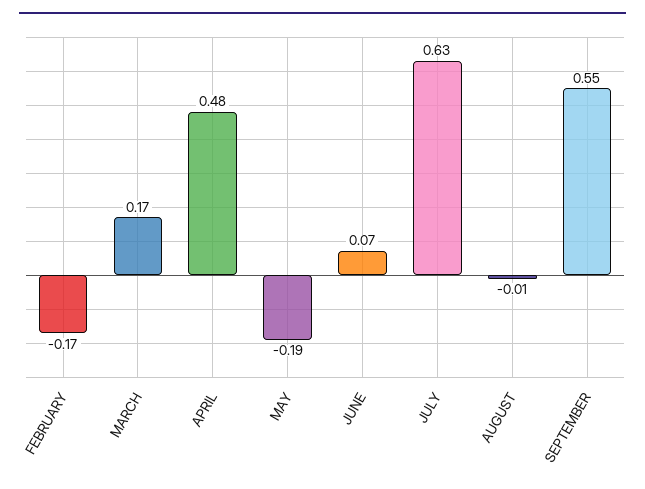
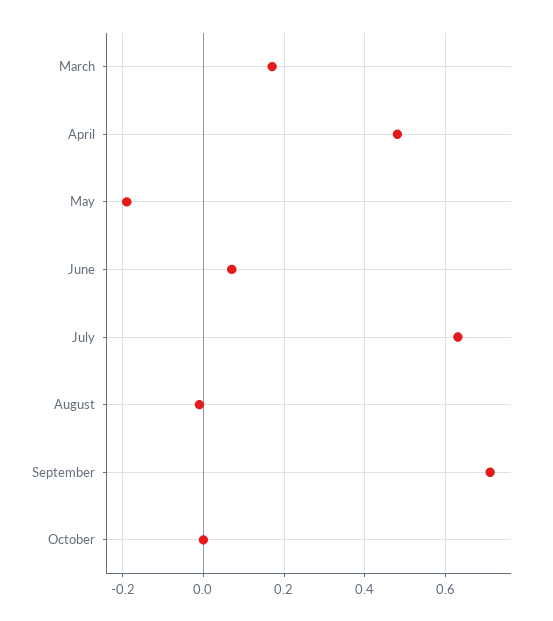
FEBRUARY: -0.17 -> none
SEPTEMBER: 0.55 -> 0.7
October: none -> 0

